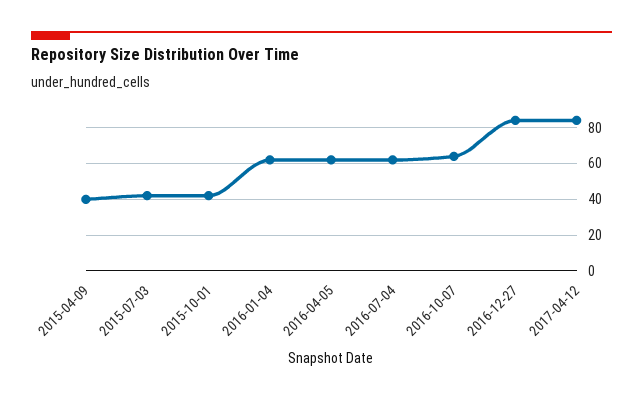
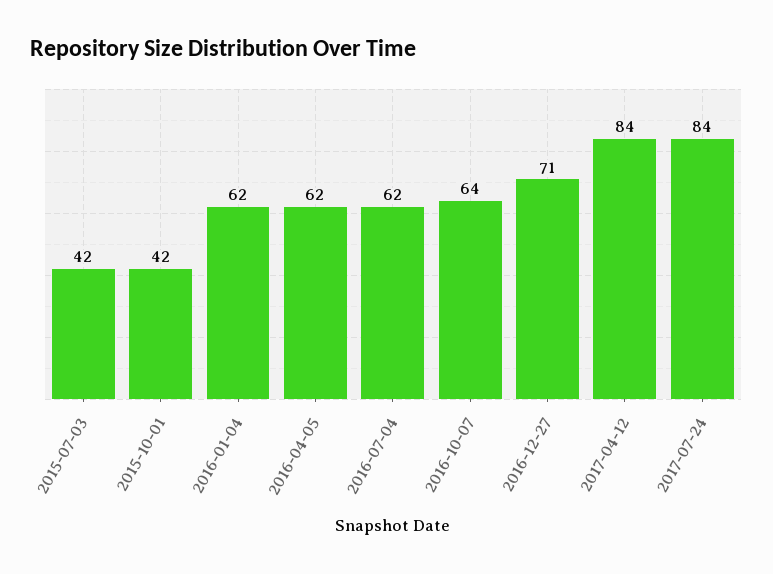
2015-04-09: 40 -> none
2016-12-27: 85 -> 71
2017-07-24: none -> 84

